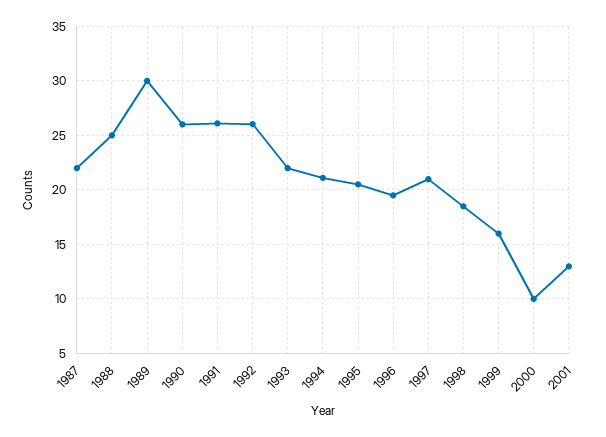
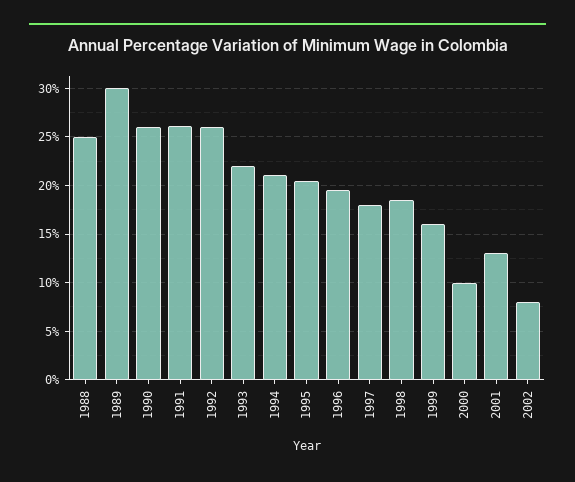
1987: 22 -> none
1997: 21 -> 18
2002: none -> 8

